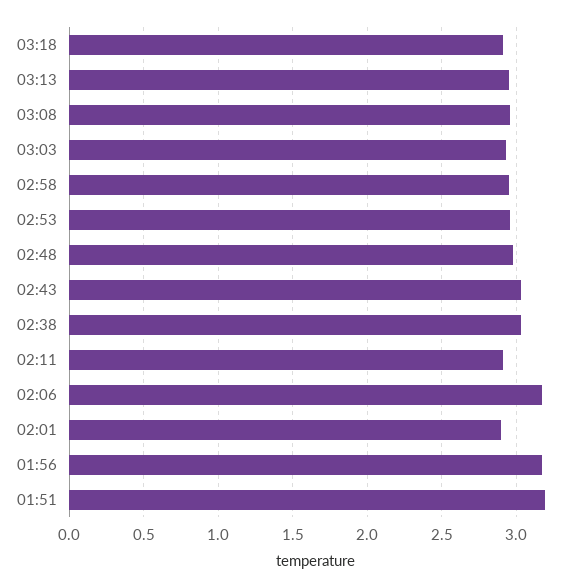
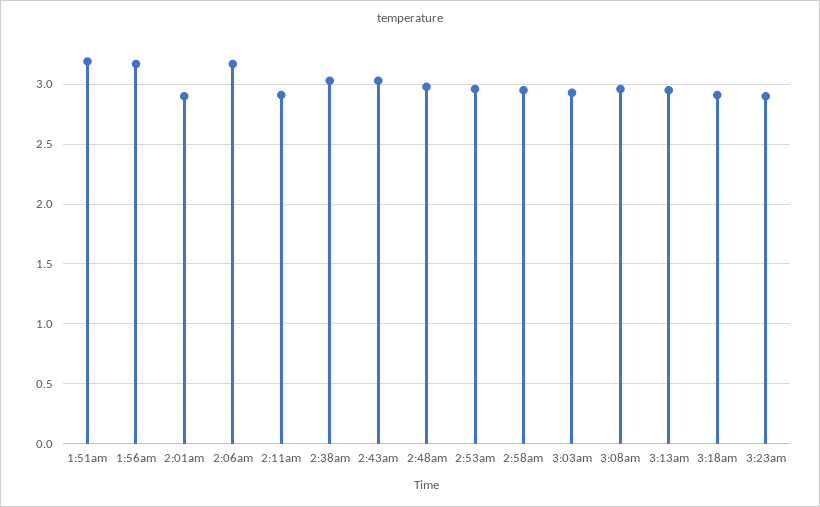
3:23am: none -> 2.9

